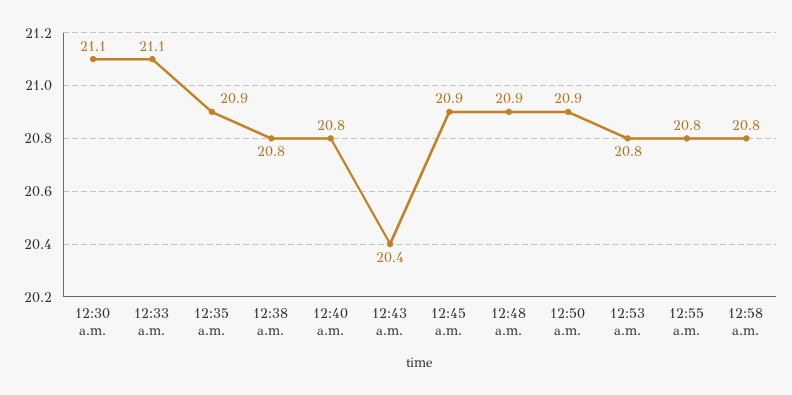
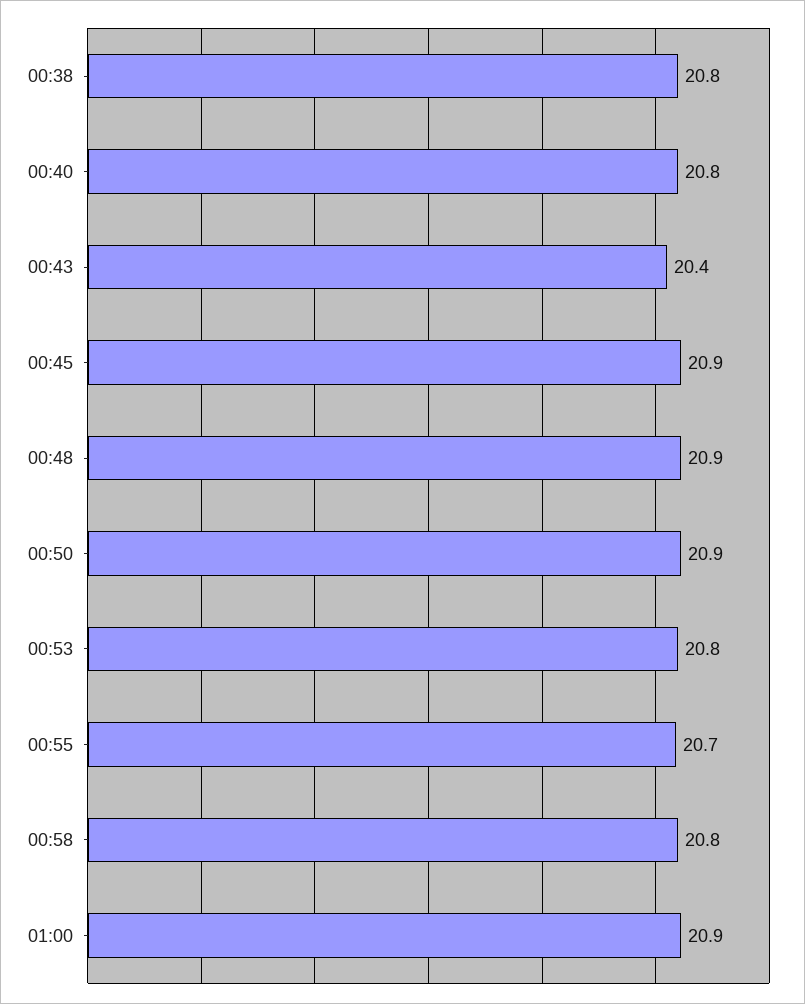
12:30 a.m.: 21.1 -> none
12:33 a.m.: 21.1 -> none
12:35 a.m.: 20.9 -> none
12:55 a.m.: 20.8 -> 20.7
01:00: none -> 20.9

